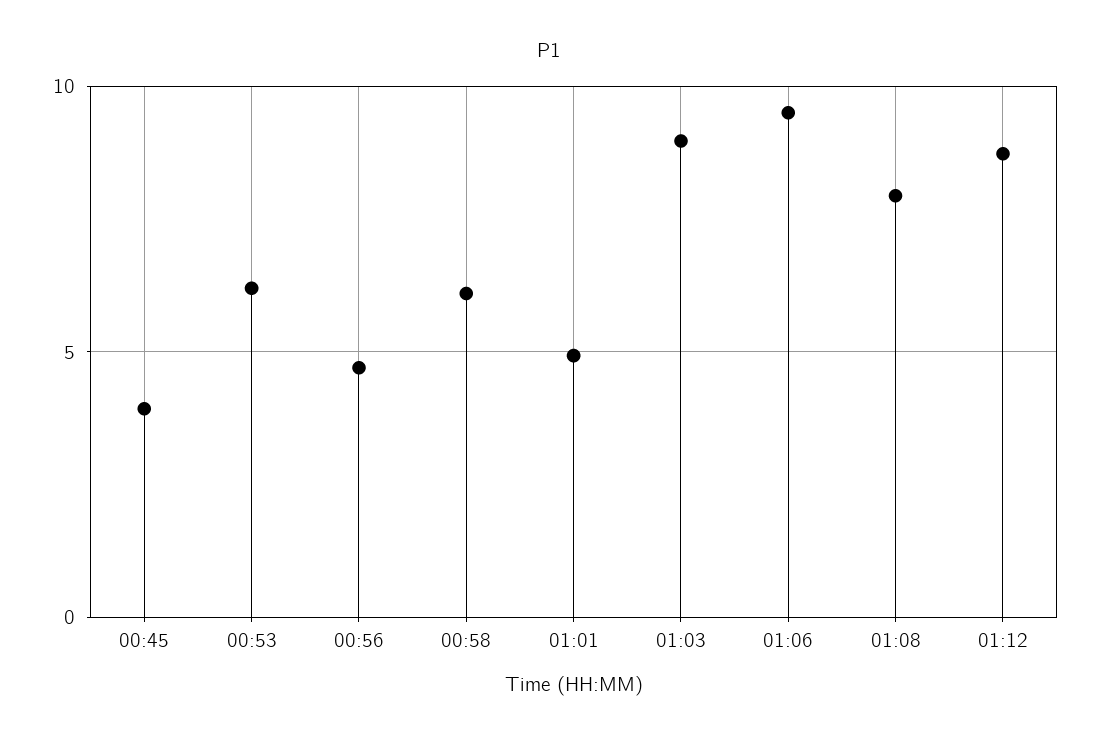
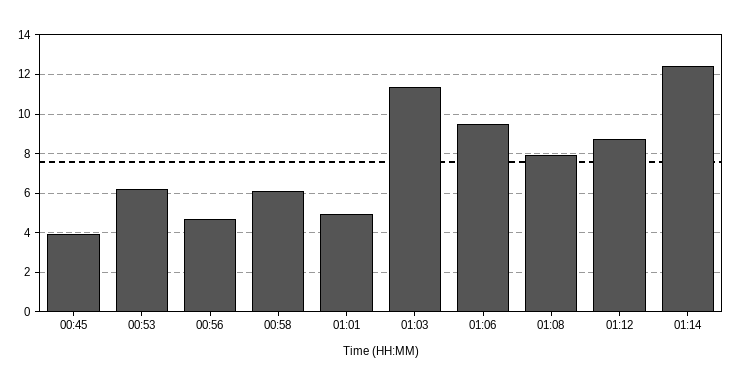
01:03: 9 -> 11.5
01:14: none -> 12.5

